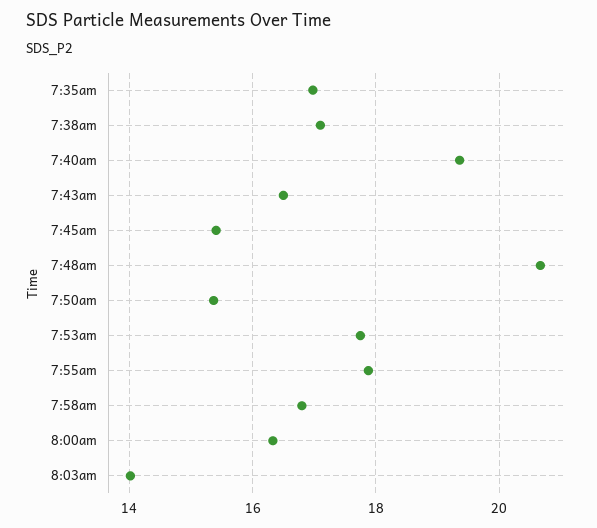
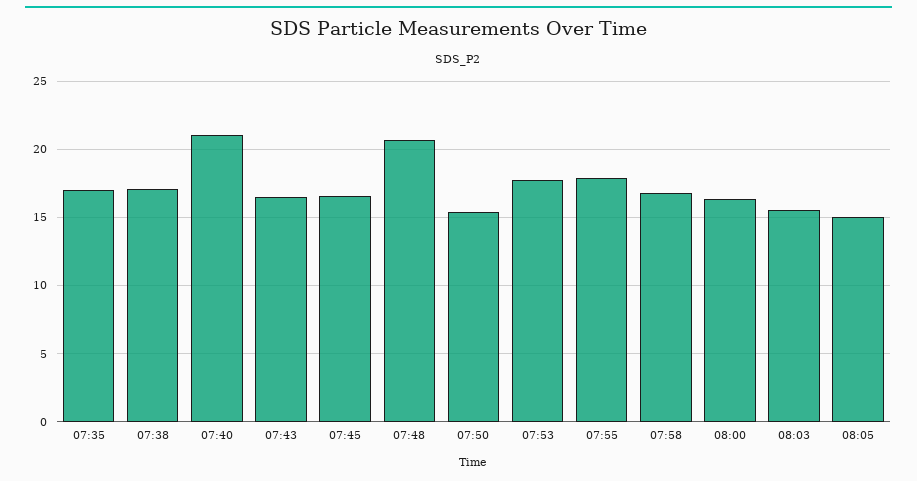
7:40am: 19.4 -> 21
7:45am: 15.4 -> 16.5
8:03am: 14 -> 15.5
08:05: none -> 15

